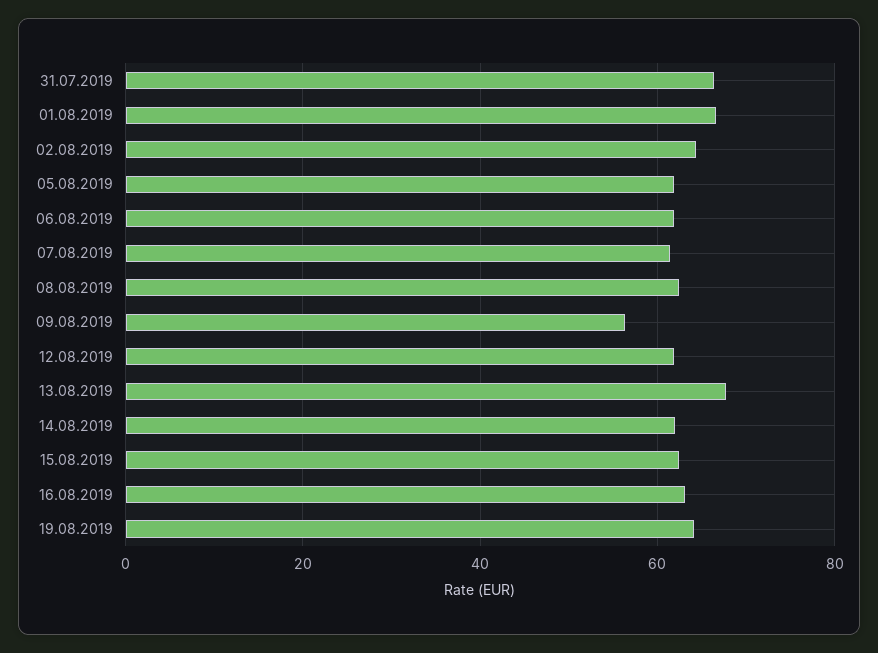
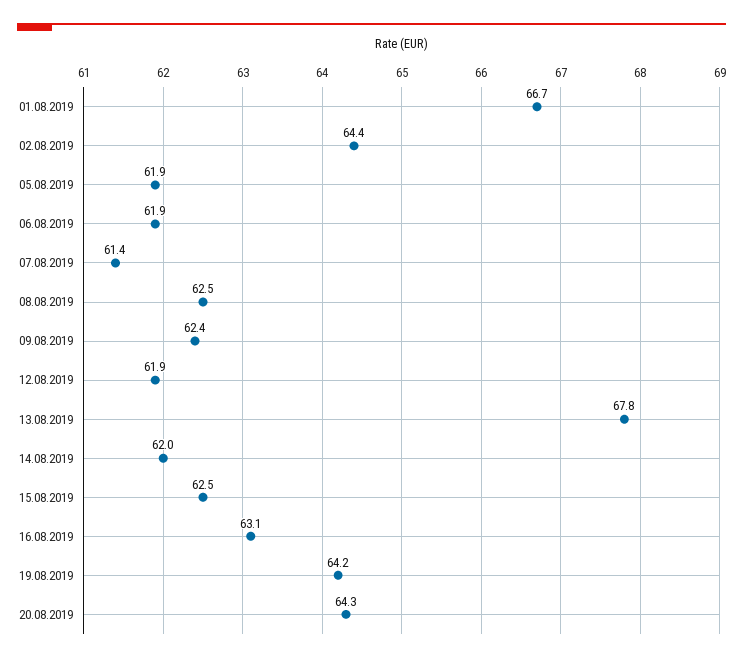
31.07.2019: 66 -> none
09.08.2019: 56 -> 62.4
20.08.2019: none -> 64.3

